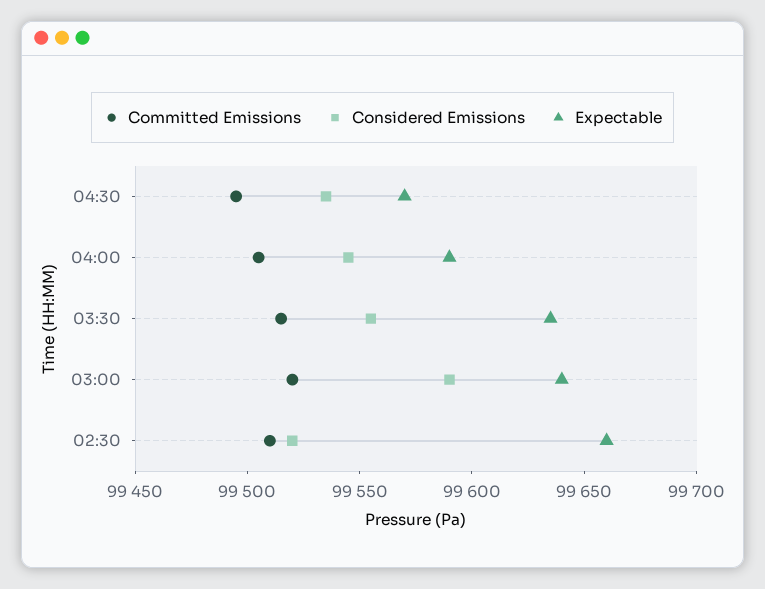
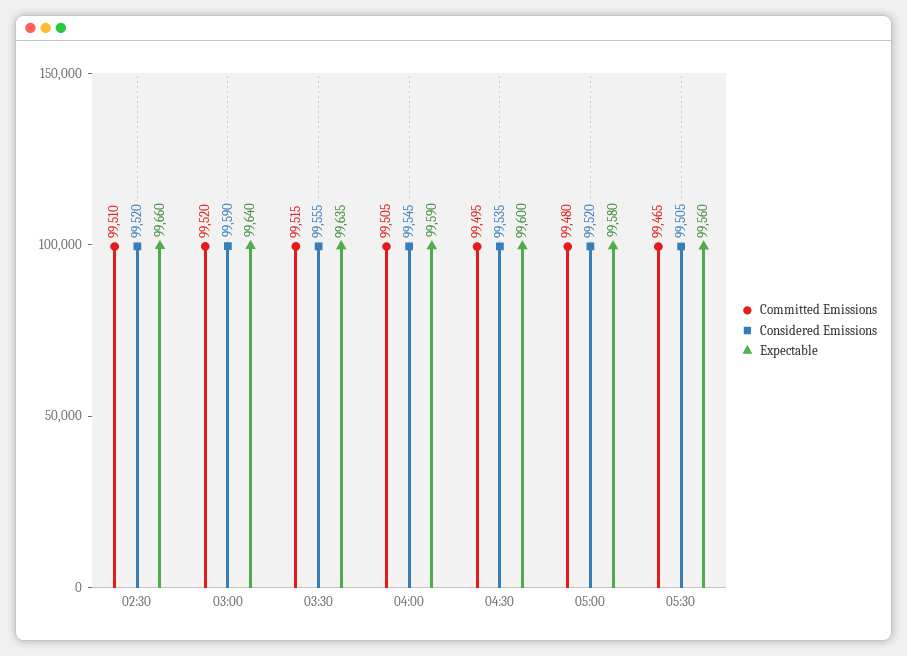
Expectable, 04:30: 99570 -> 99600
Committed Emissions, 05:00: none -> 99480
Considered Emissions, 05:00: none -> 99520
Expectable, 05:00: none -> 99580
Committed Emissions, 05:30: none -> 99465
Considered Emissions, 05:30: none -> 99505
Expectable, 05:30: none -> 99560

